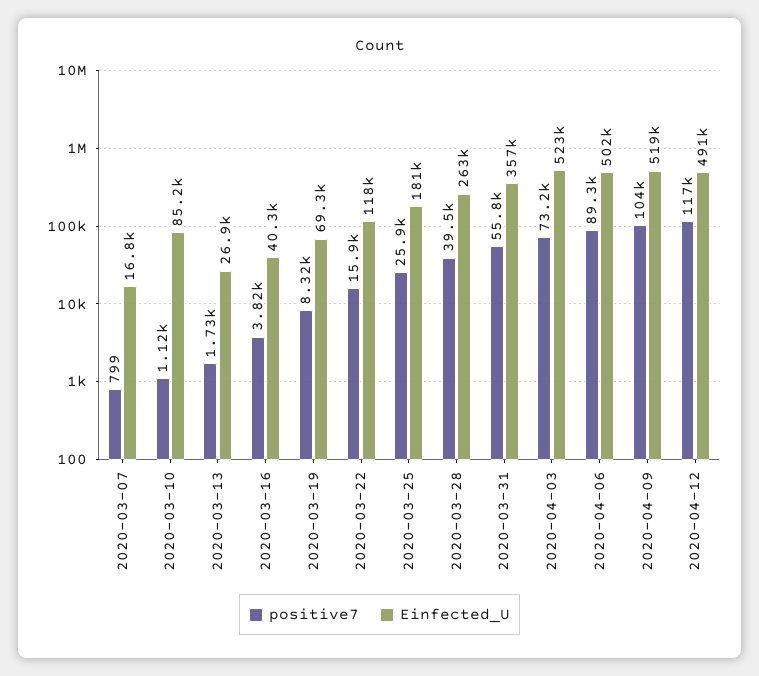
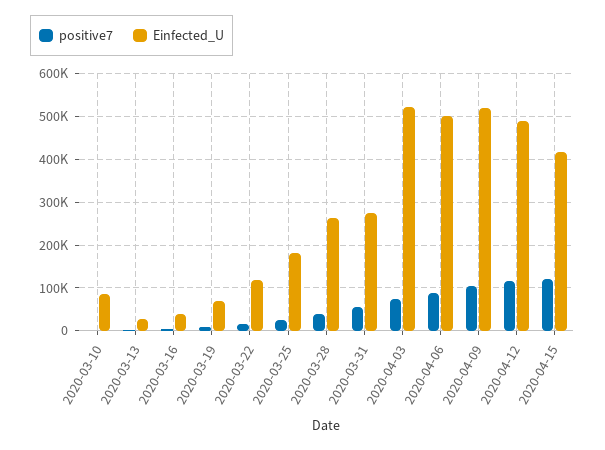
positive7, 2020-03-07: 799 -> none
Einfected_U, 2020-03-07: 16800 -> none
Einfected_U, 2020-03-31: 357000 -> 280000
positive7, 2020-04-15: none -> 120000
Einfected_U, 2020-04-15: none -> 420000

